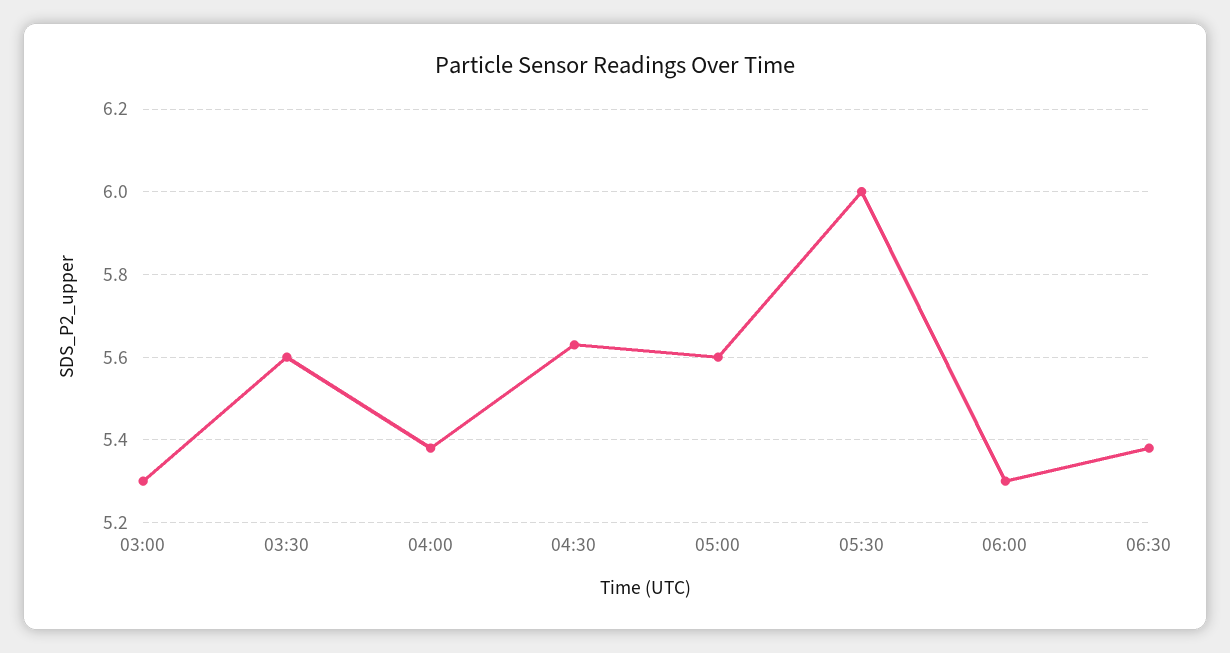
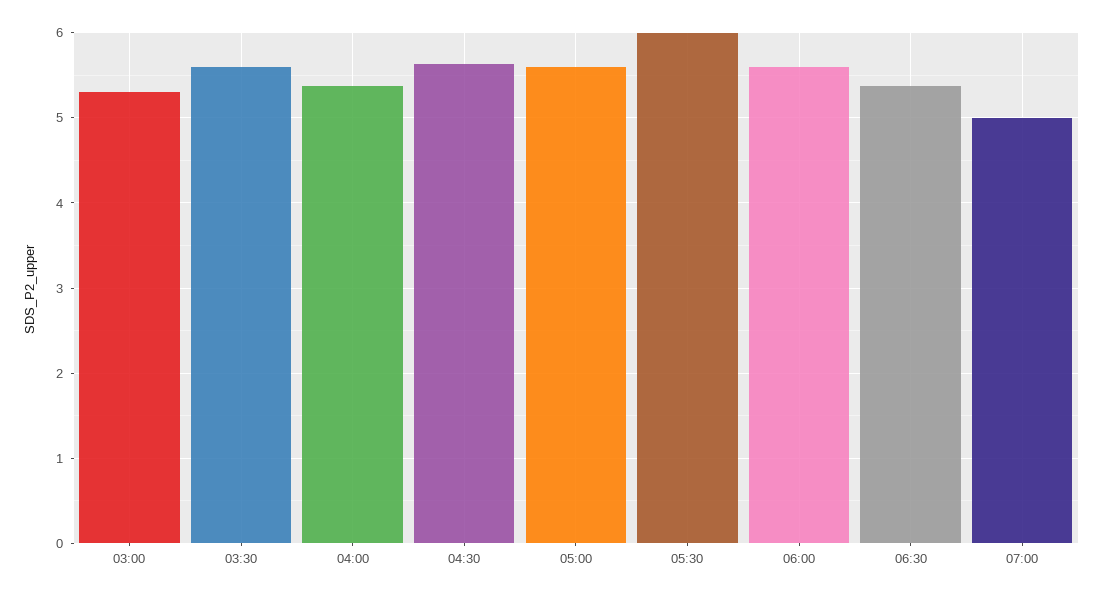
06:00: 5.3 -> 5.6
07:00: none -> 5

